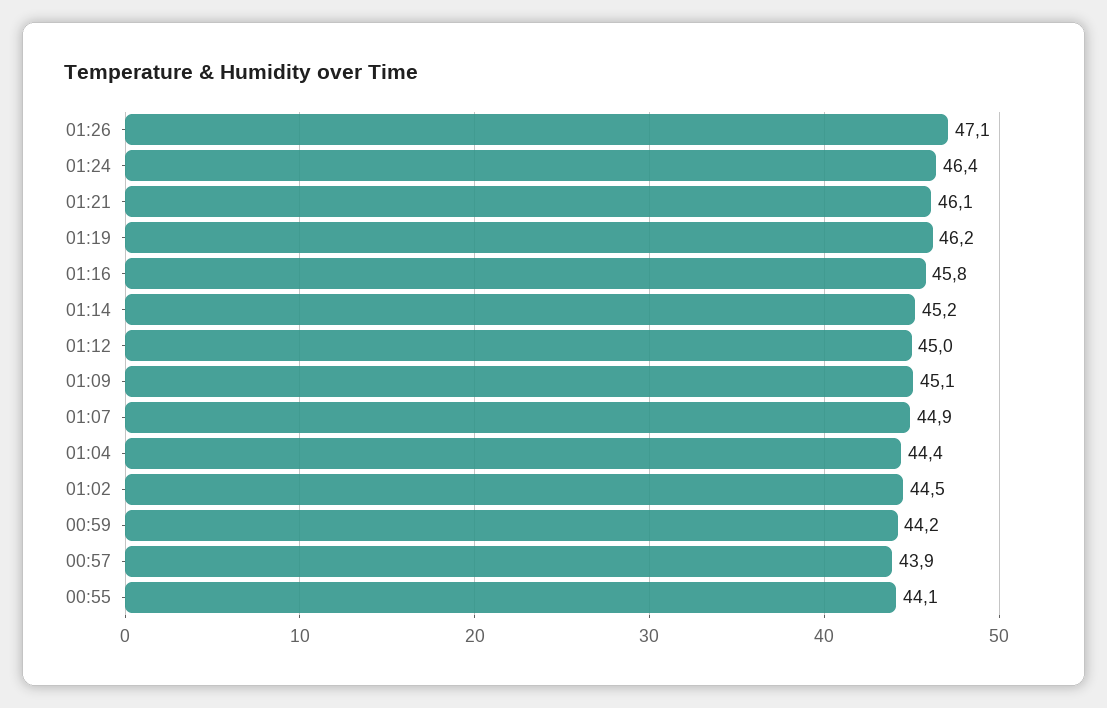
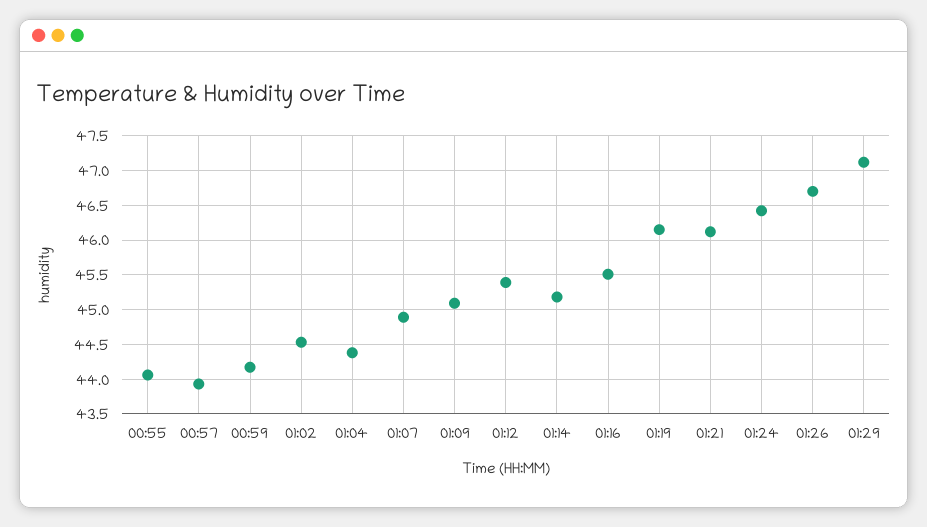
01:26: 47.1 -> 46.7
01:16: 45.8 -> 45.5
01:12: 45 -> 45.4
01:29: none -> 47.1

